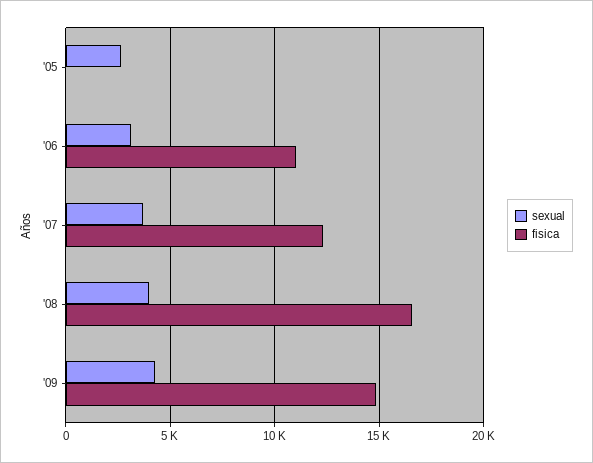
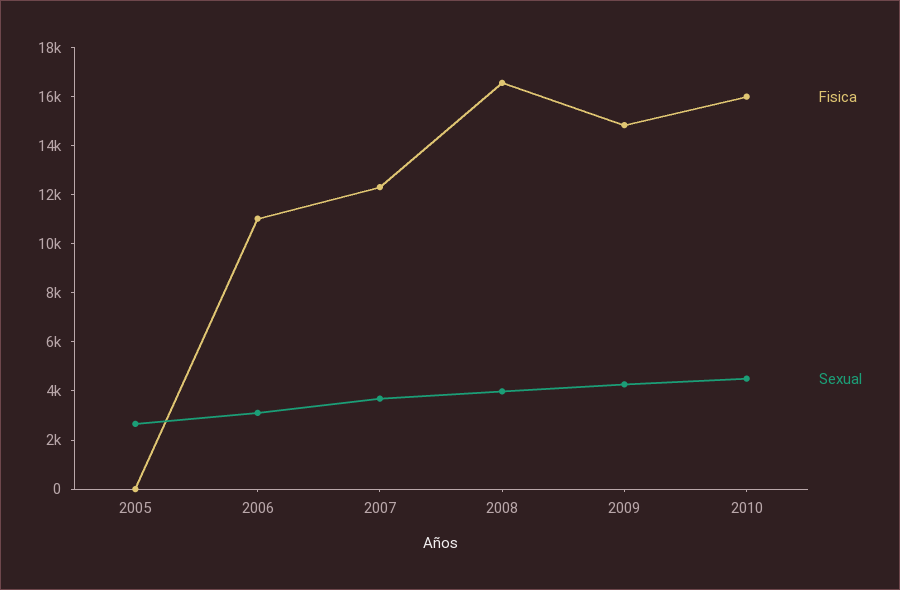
fisica, 2010: none -> 16000
sexual, 2010: none -> 4500

